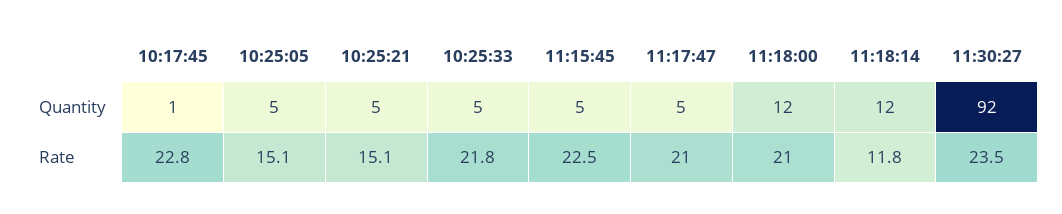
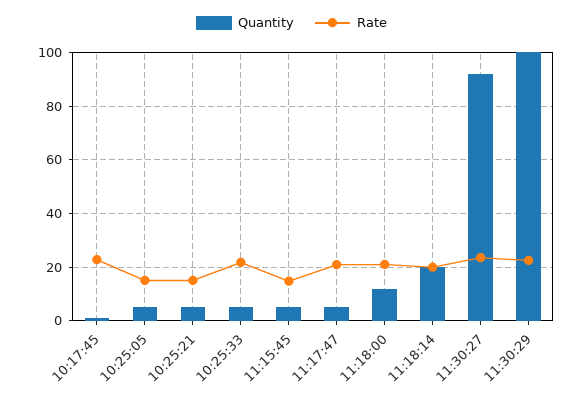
Quantity, 11:18:14: 12 -> 20
Rate, 11:15:45: 22.5 -> 15
Rate, 11:18:14: 11.8 -> 20
Quantity, 11:30:29: none -> 100
Rate, 11:30:29: none -> 22.5

